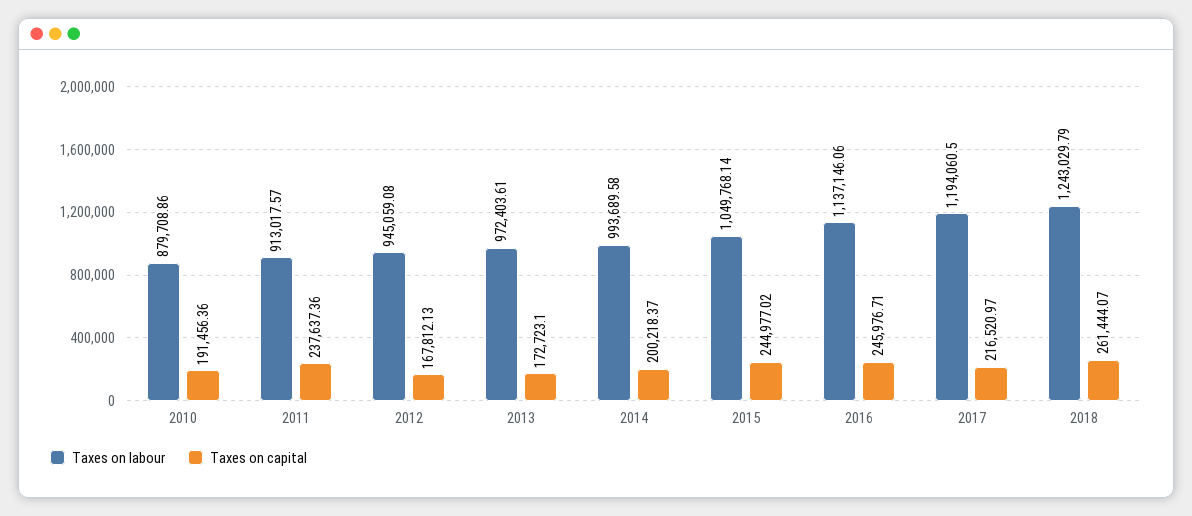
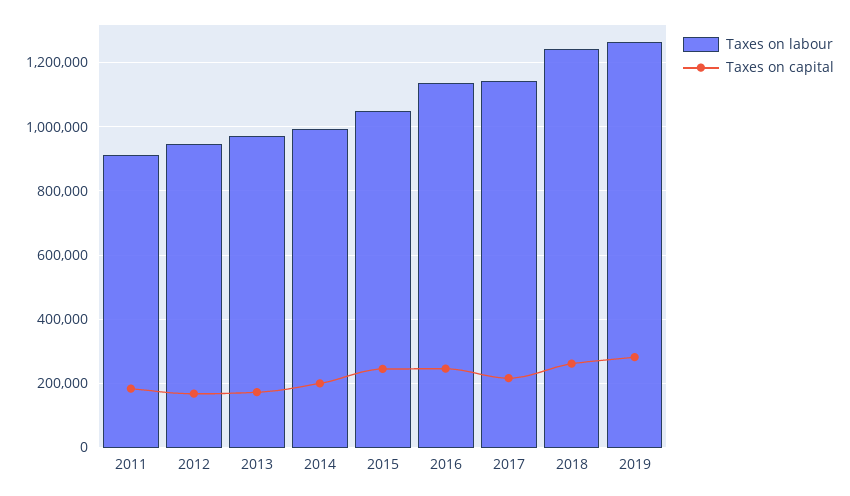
Taxes on labour, 2010: 879708.86 -> none
Taxes on capital, 2010: 191456.36 -> none
Taxes on capital, 2011: 237637.36 -> 180000
Taxes on labour, 2017: 1194060.5 -> 1140000
Taxes on labour, 2019: none -> 1260000
Taxes on capital, 2019: none -> 280000

